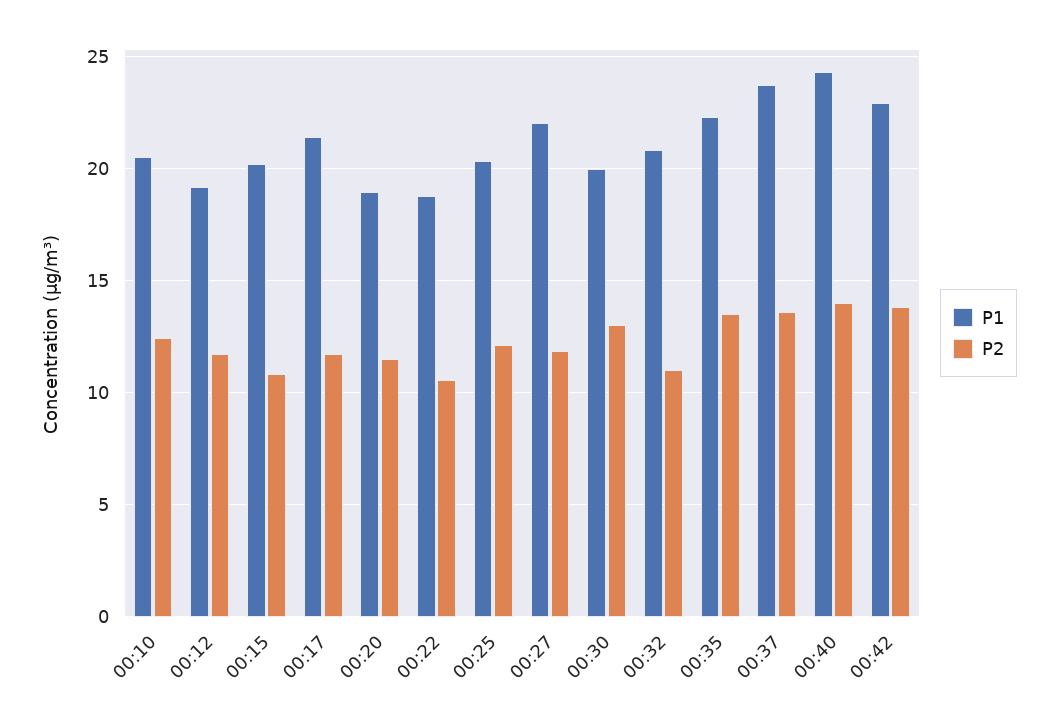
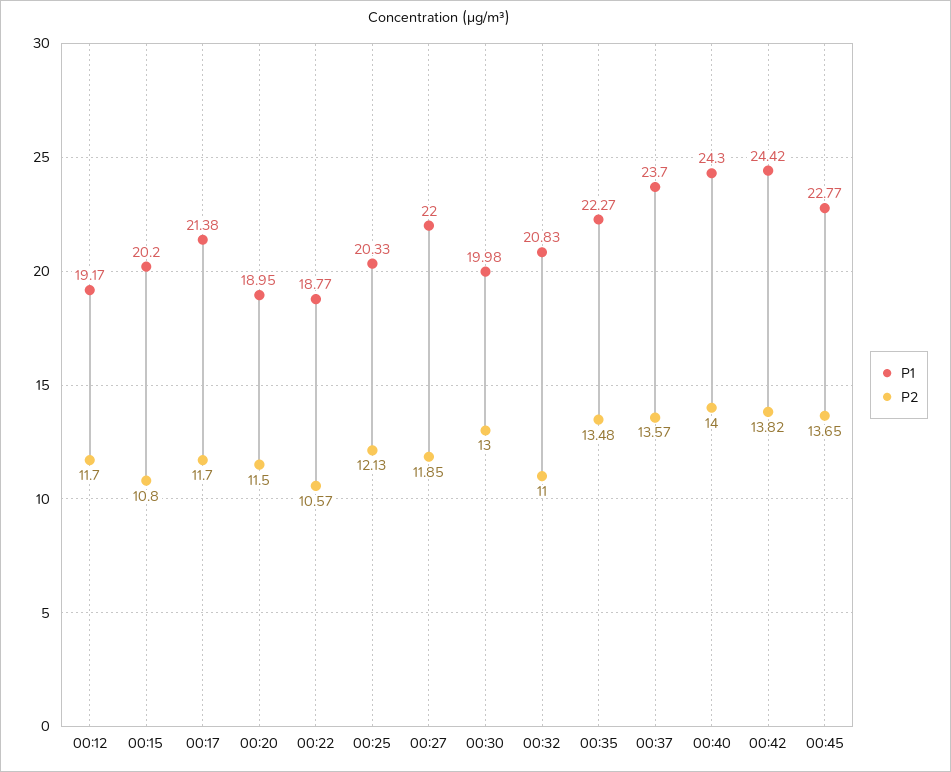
P1, 00:10: 20.5 -> none
P2, 00:10: 12.5 -> none
P1, 00:42: 23 -> 24.42
P1, 00:45: none -> 22.77
P2, 00:45: none -> 13.65

